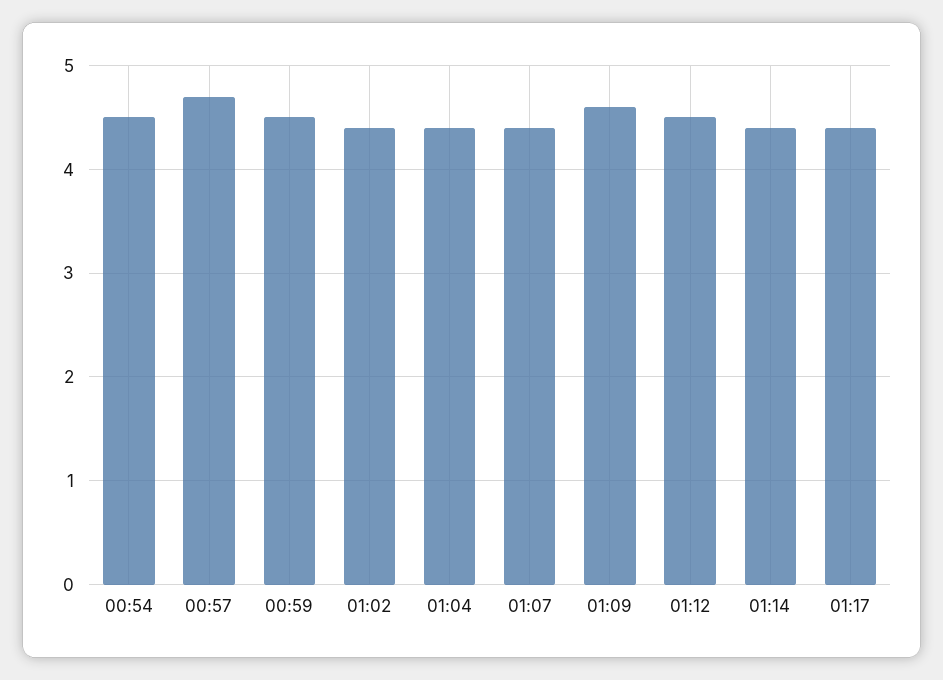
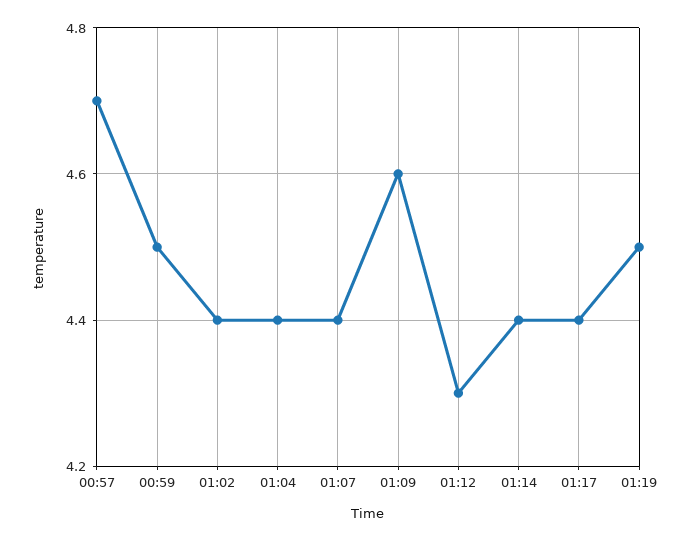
00:54: 4.5 -> none
01:12: 4.5 -> 4.3
01:19: none -> 4.5

